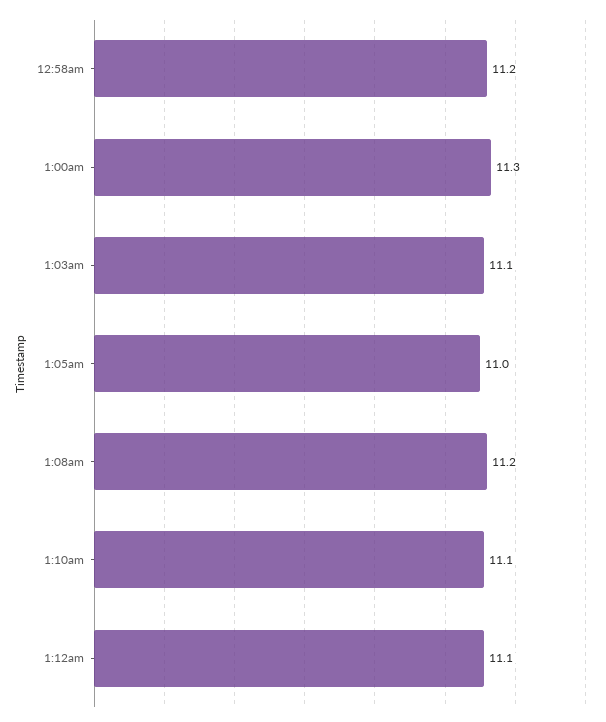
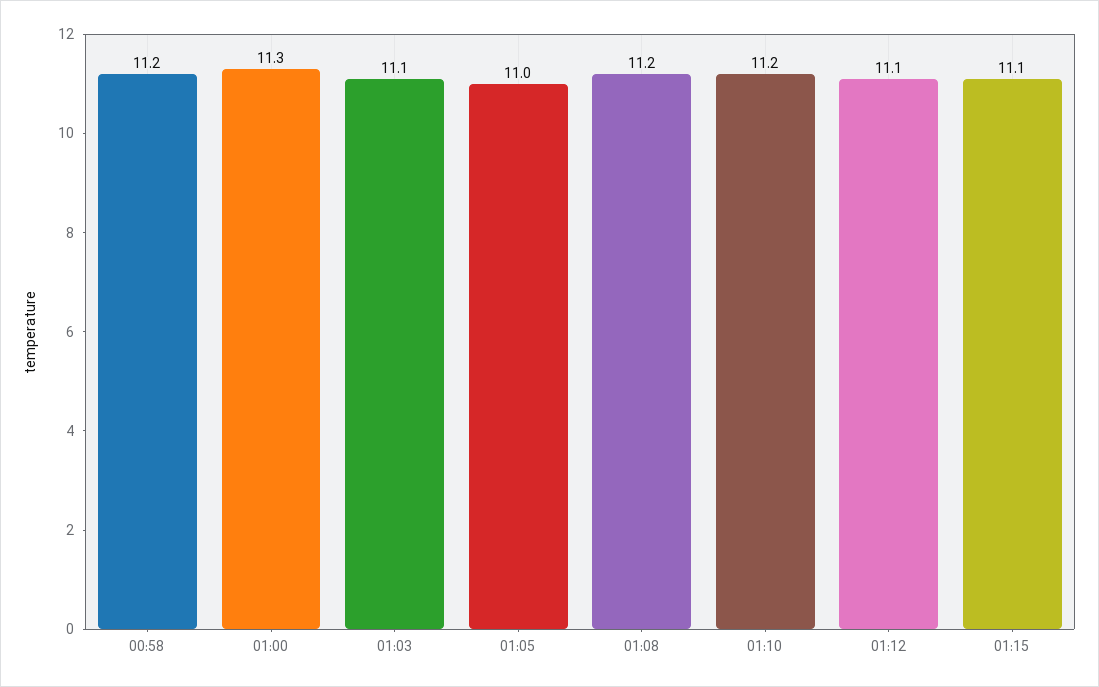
1:10am: 11.1 -> 11.2
01:15: none -> 11.1

